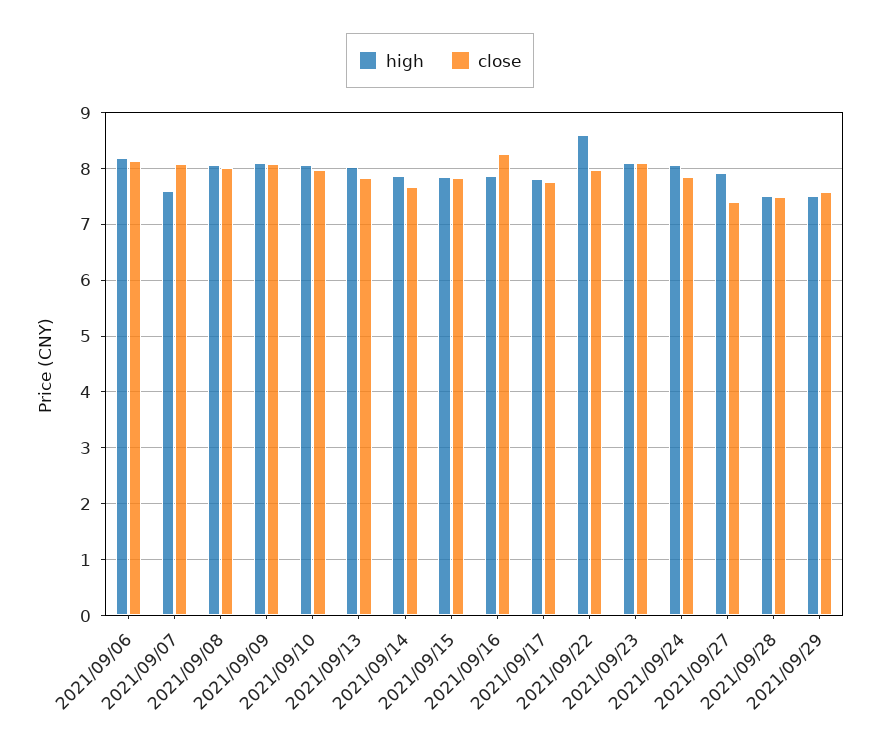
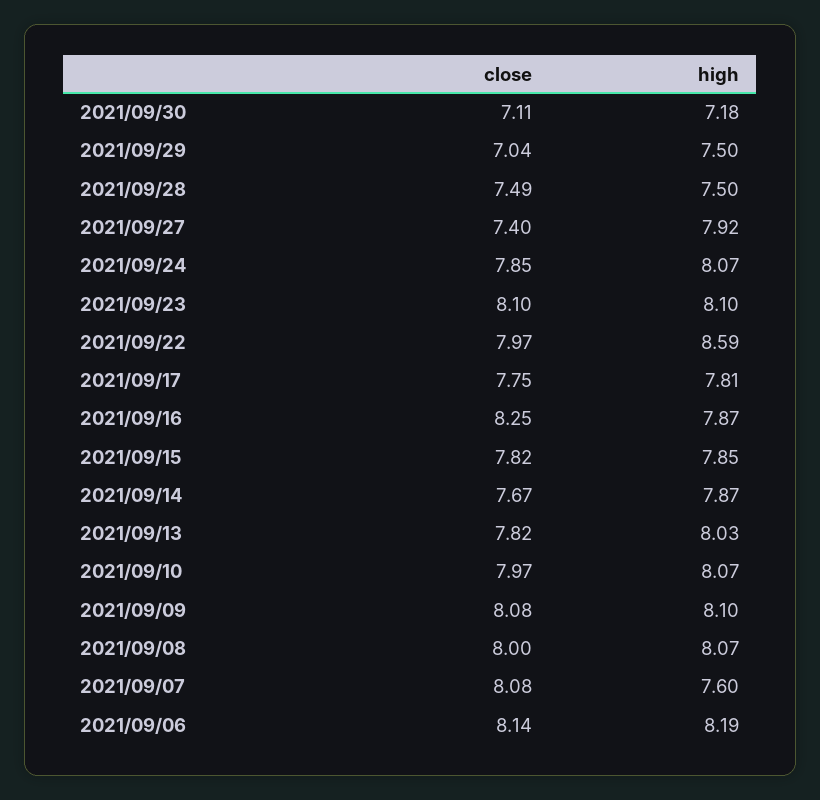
close, 2021/09/29: 7.6 -> 7.04
close, 2021/09/30: none -> 7.11
high, 2021/09/30: none -> 7.18

